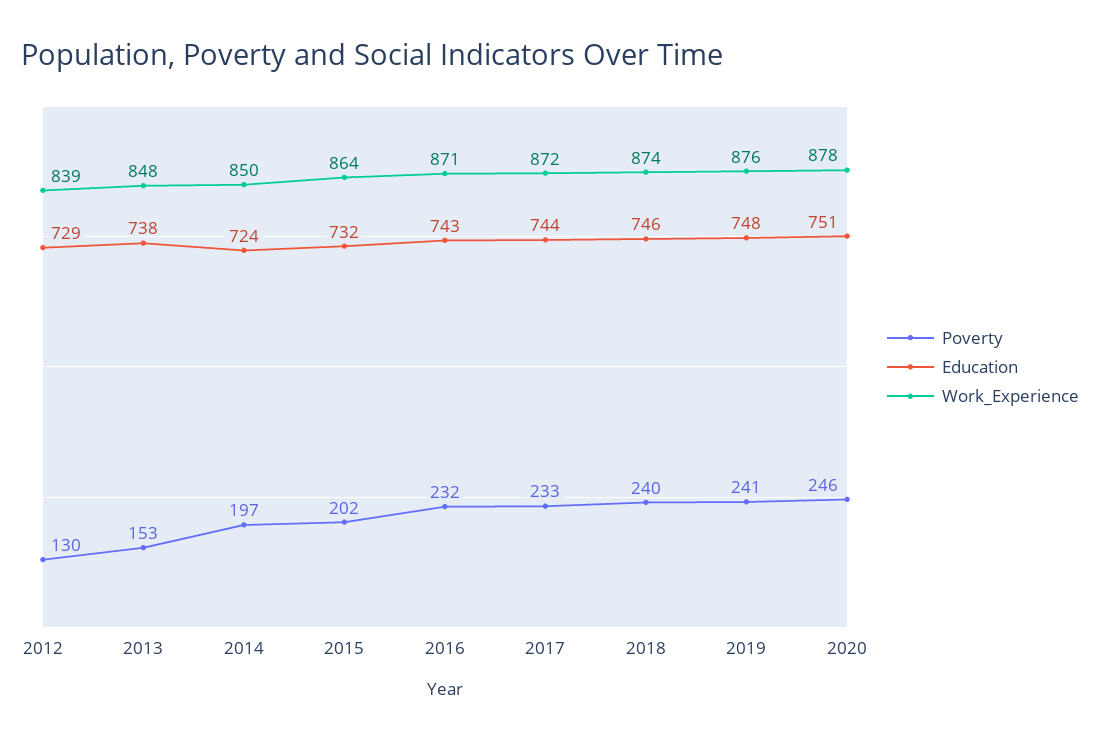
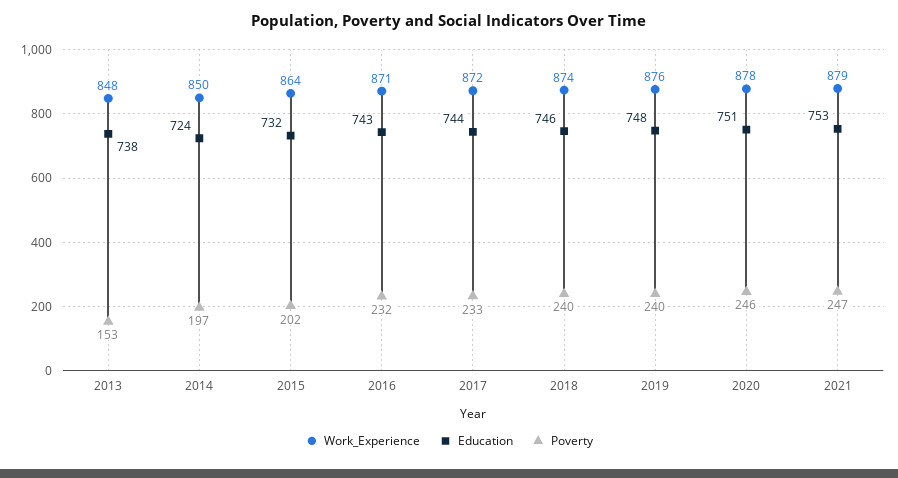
Poverty, 2012: 130 -> none
Education, 2012: 729 -> none
Work_Experience, 2012: 839 -> none
Poverty, 2019: 241 -> 240
Work_Experience, 2021: none -> 879
Education, 2021: none -> 753
Poverty, 2021: none -> 247

